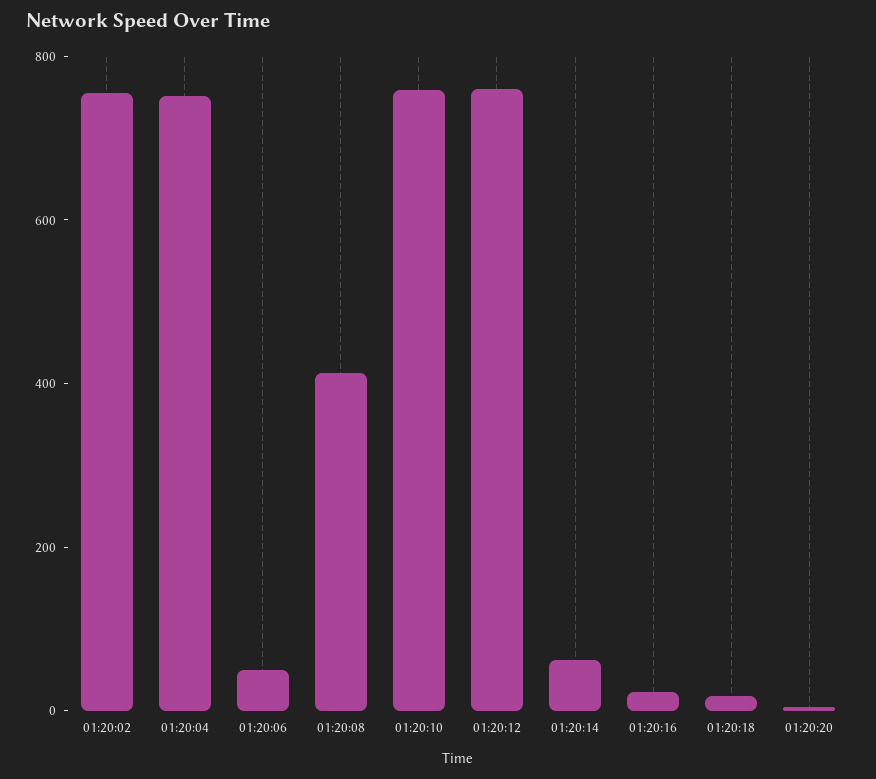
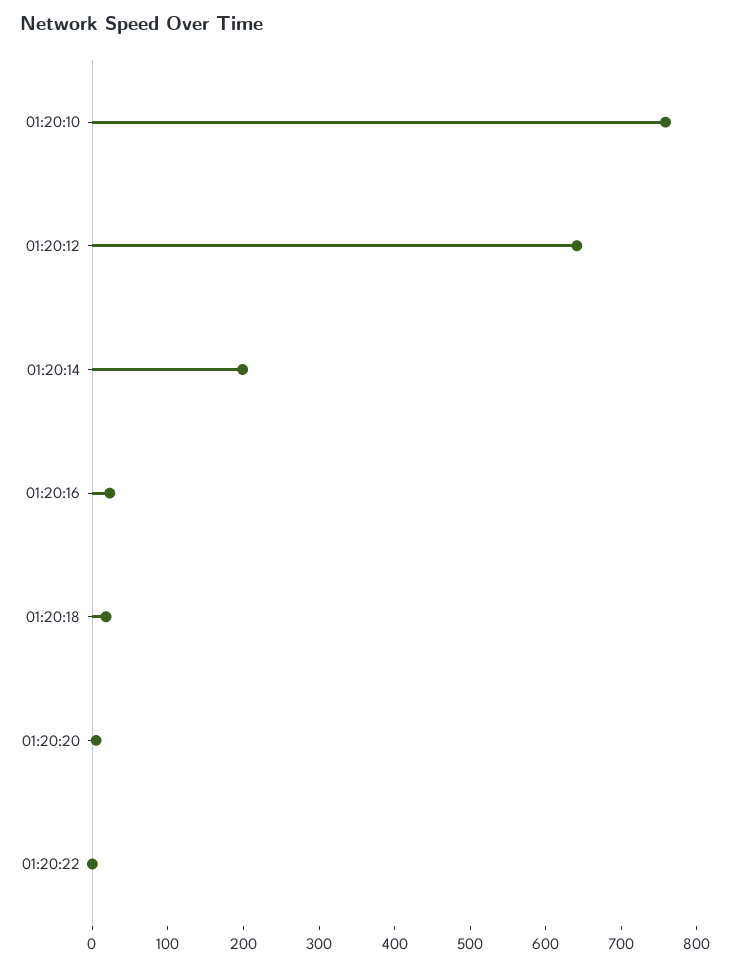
01:20:02: 750 -> none
01:20:04: 750 -> none
01:20:06: 50 -> none
01:20:08: 400 -> none
01:20:12: 750 -> 640
01:20:14: 50 -> 200
01:20:22: none -> 0

